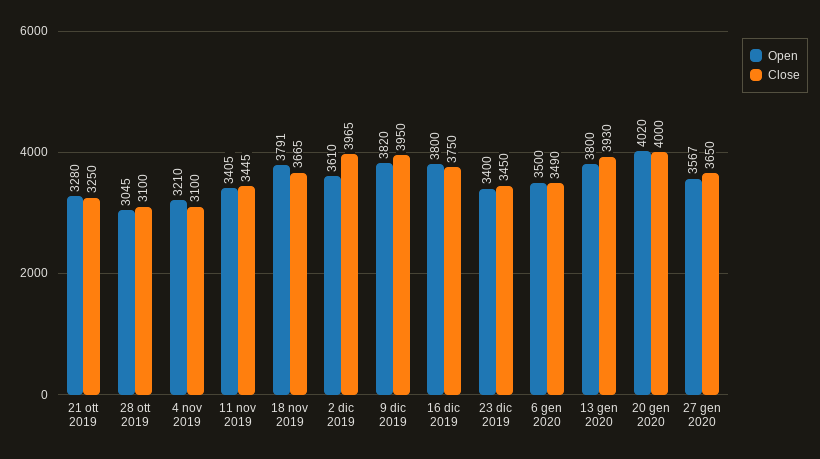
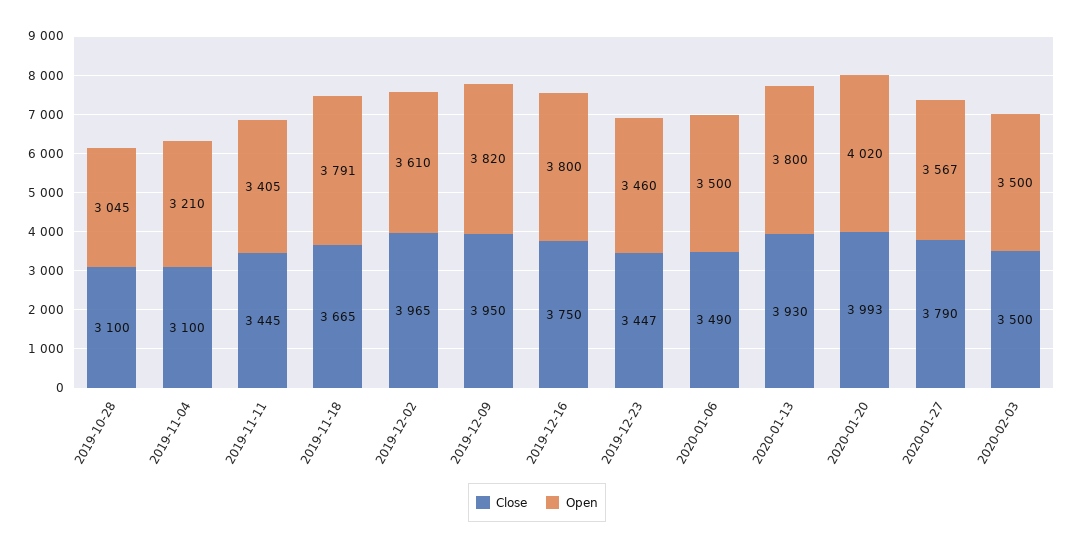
Open, 21 ott 2019: 3280 -> none
Close, 21 ott 2019: 3250 -> none
Open, 23 dic 2019: 3400 -> 3460
Close, 23 dic 2019: 3450 -> 3447
Close, 20 gen 2020: 4000 -> 3993
Close, 27 gen 2020: 3650 -> 3790
Close, 2020-02-03: none -> 3500
Open, 2020-02-03: none -> 3500

